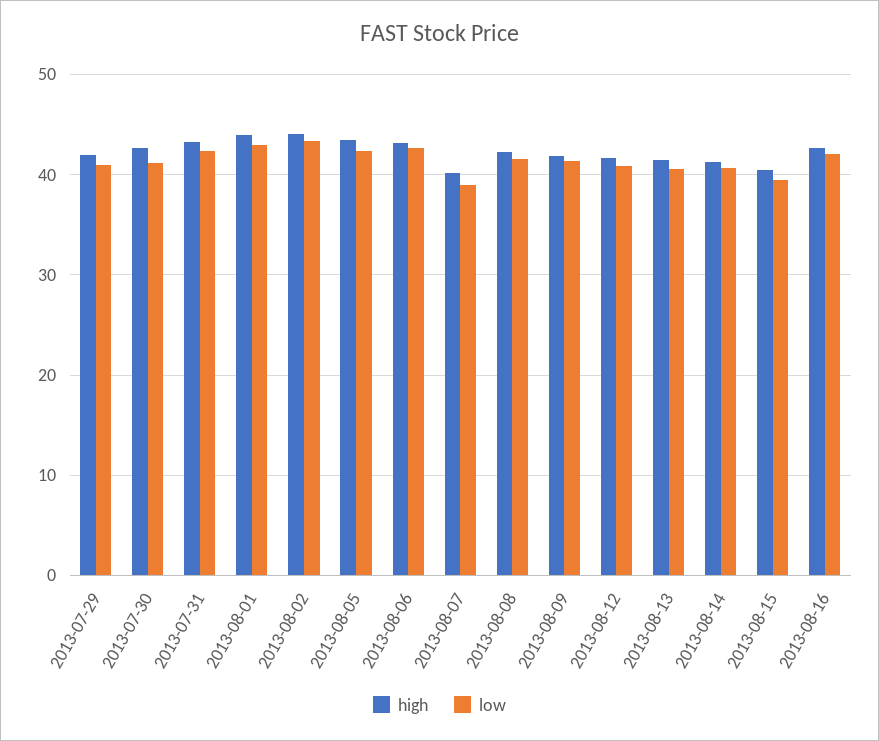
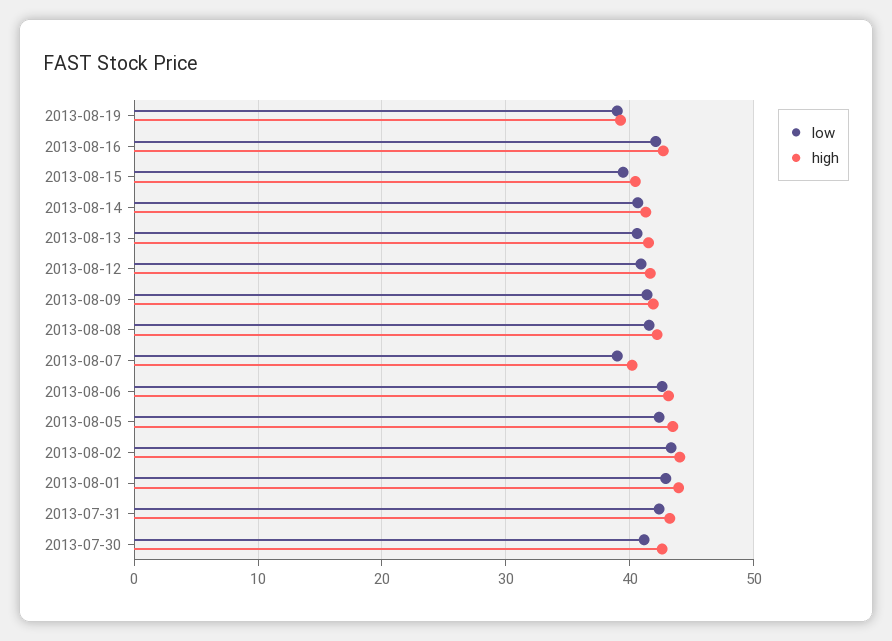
high, 2013-07-29: 42 -> none
low, 2013-07-29: 41 -> none
low, 2013-08-19: none -> 39
high, 2013-08-19: none -> 39

